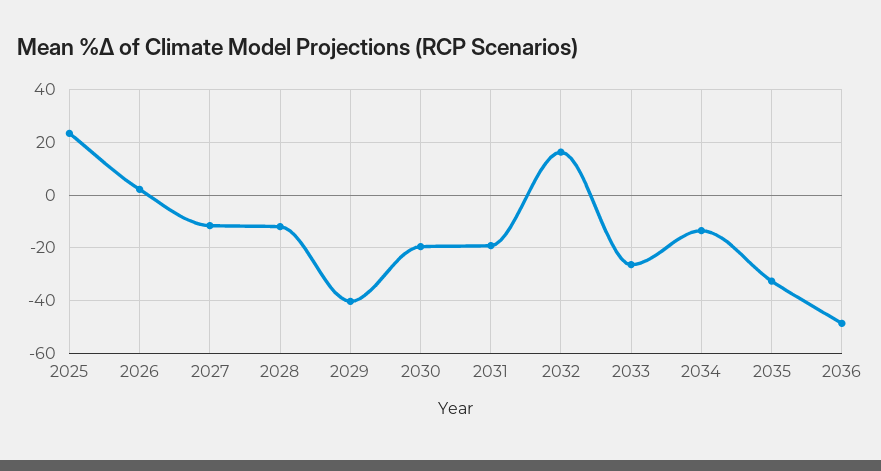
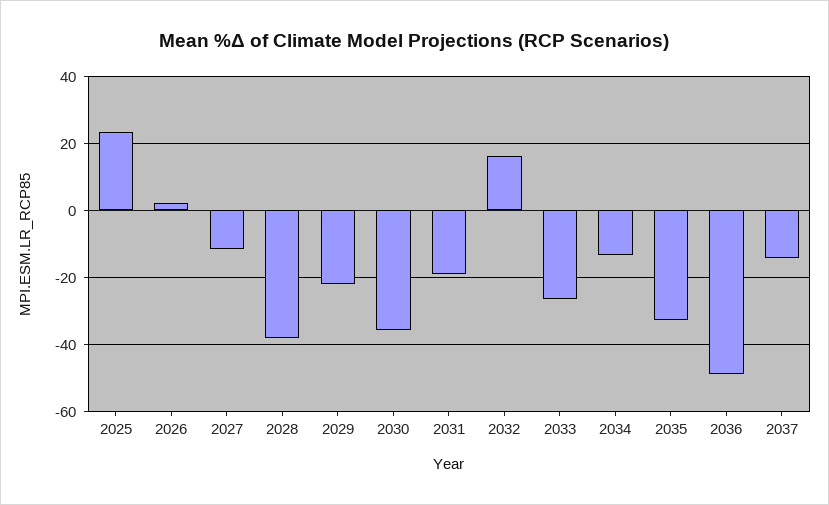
2028: -12.5 -> -38
2029: -40 -> -22
2030: -20 -> -36
2037: none -> -14

